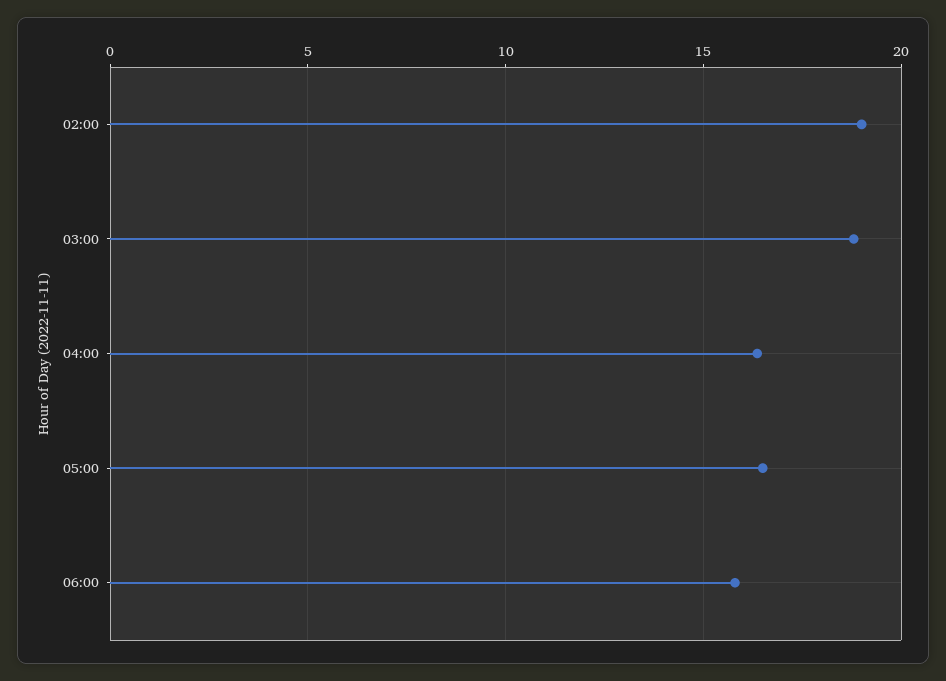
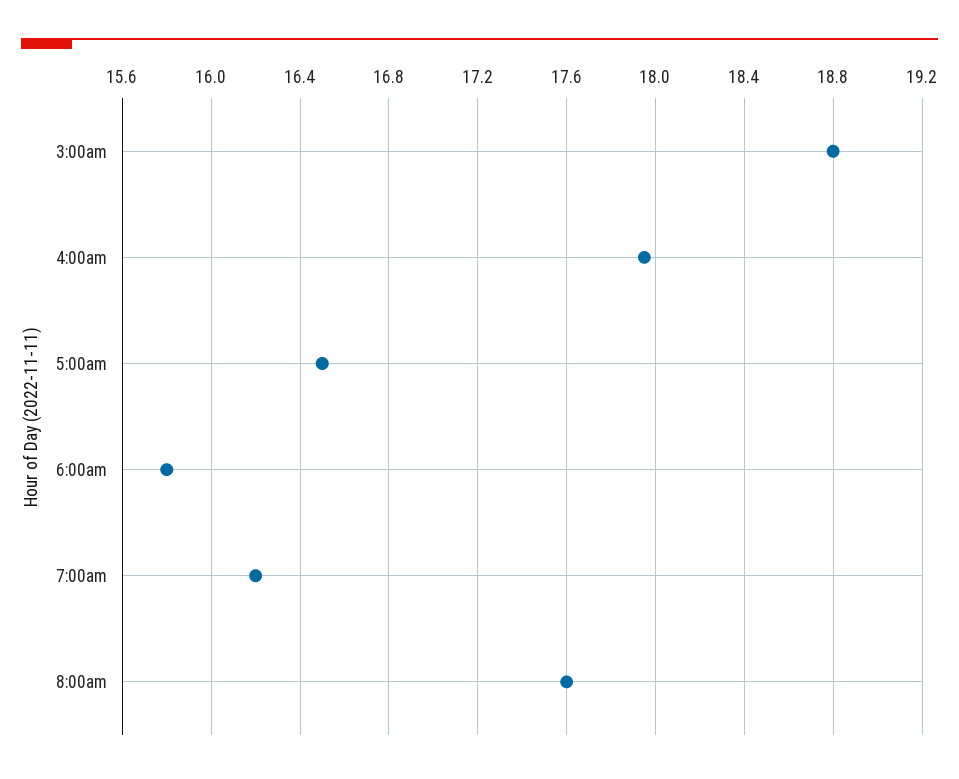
02:00: 19 -> none
04:00: 16.5 -> 17.95
7:00am: none -> 16.2
8:00am: none -> 17.6

